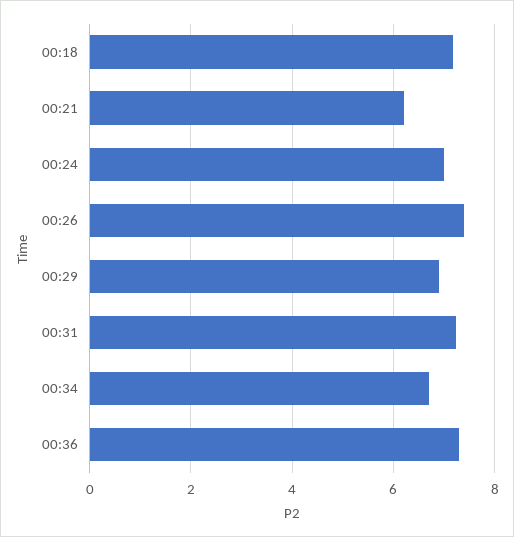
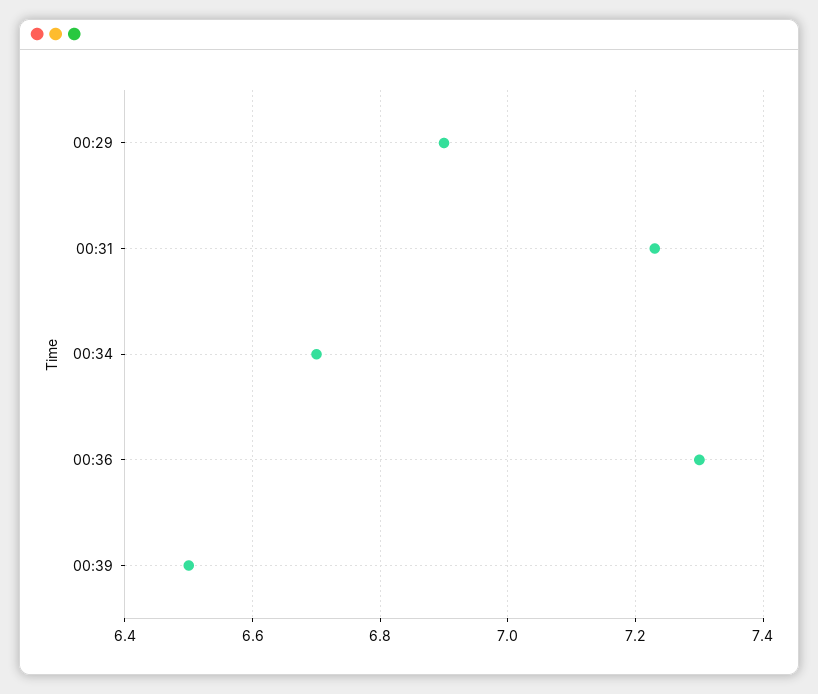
00:18: 7.2 -> none
00:21: 6.2 -> none
00:24: 7 -> none
00:26: 7.4 -> none
00:39: none -> 6.5

